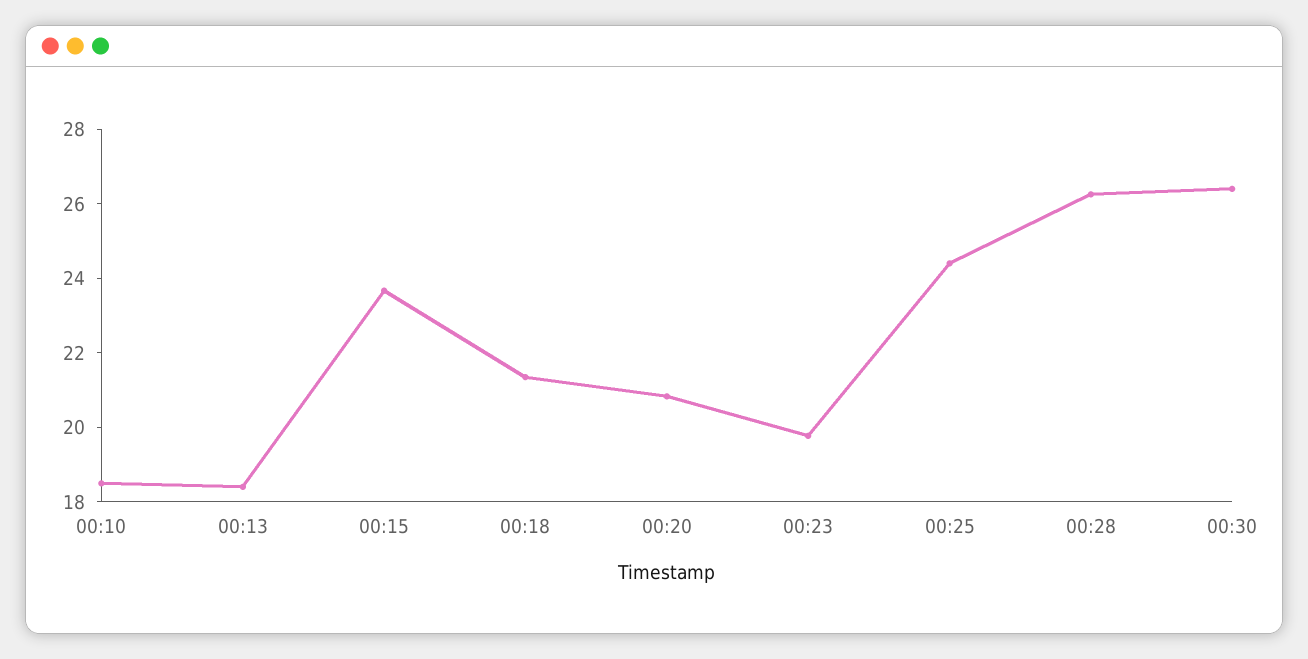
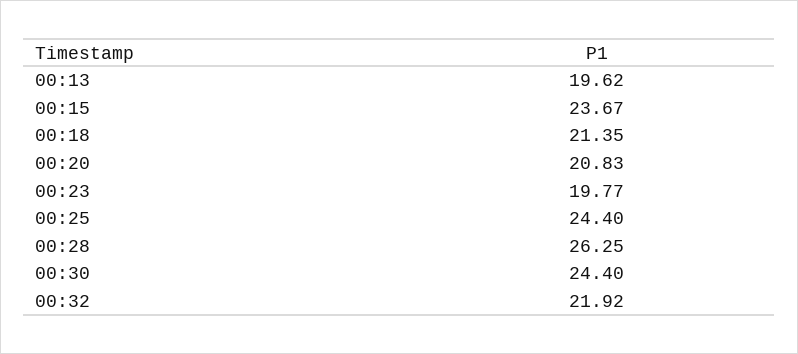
00:10: 18.5 -> none
00:13: 18.5 -> 19.62
00:30: 26.5 -> 24.4
00:32: none -> 21.92

